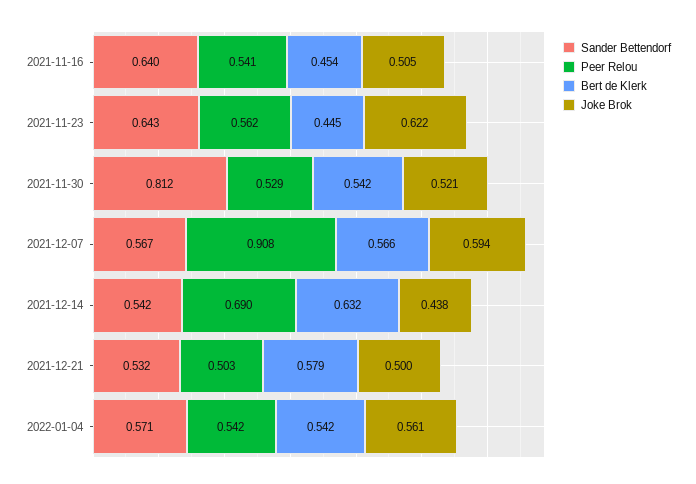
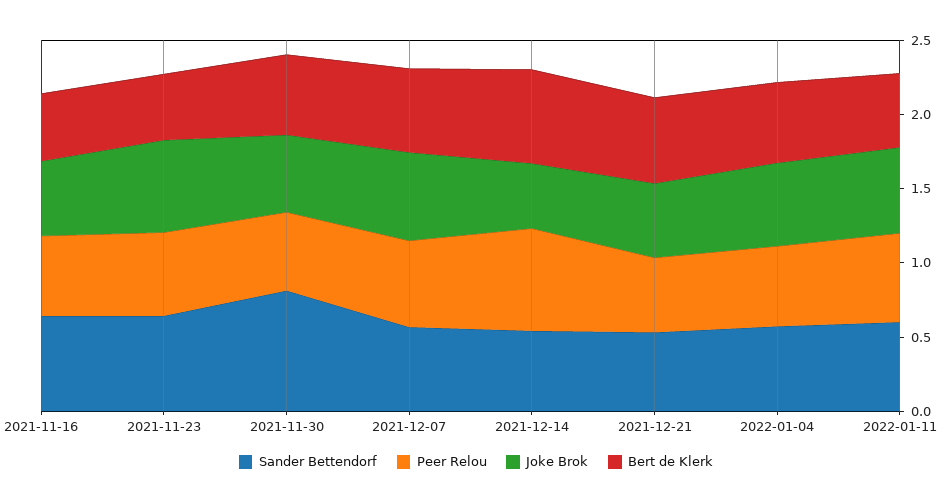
Peer Relou, 2021-12-07: 0.908 -> 0.6
Sander Bettendorf, 2022-01-11: none -> 0.6
Peer Relou, 2022-01-11: none -> 0.6
Joke Brok, 2022-01-11: none -> 0.6
Bert de Klerk, 2022-01-11: none -> 0.5

